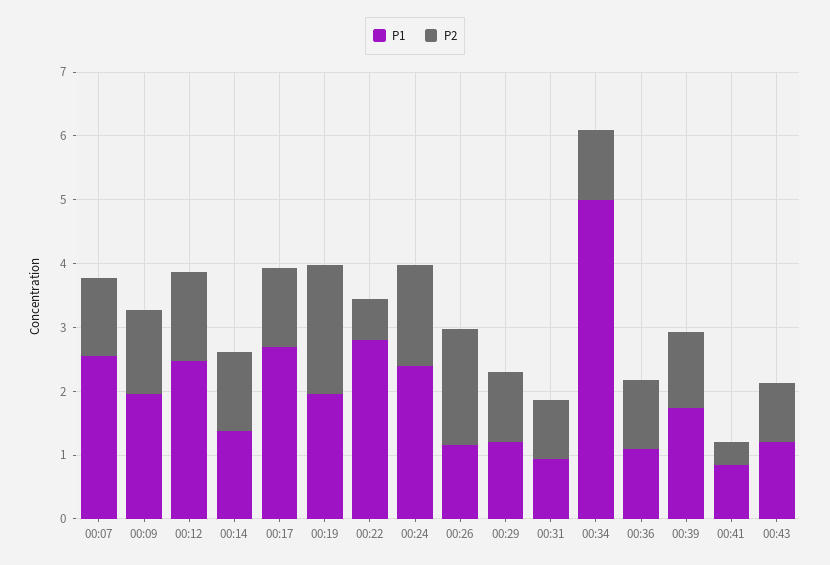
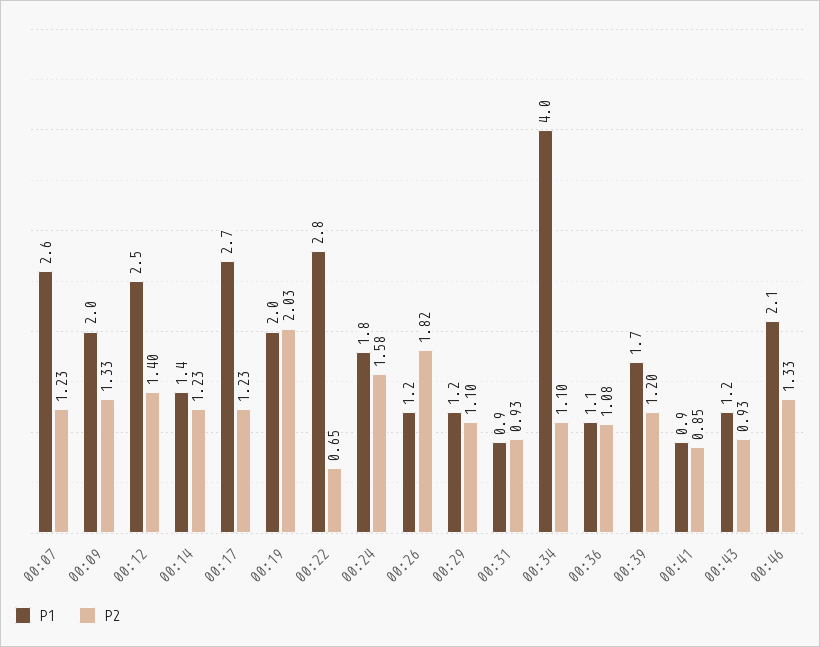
P1, 00:24: 2.4 -> 1.8
P1, 00:34: 5 -> 4
P2, 00:41: 0.4 -> 0.85
P1, 00:46: none -> 2.1
P2, 00:46: none -> 1.33

